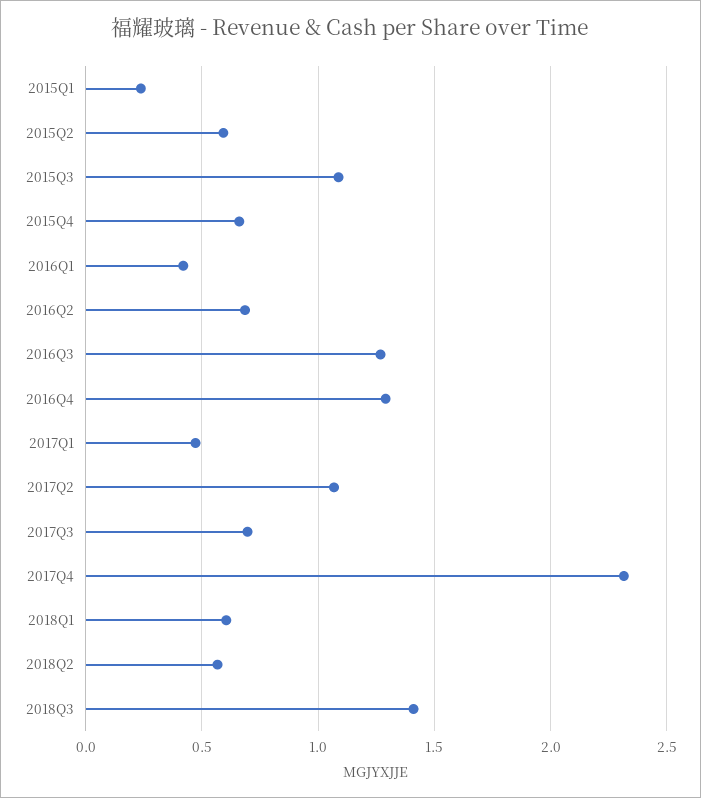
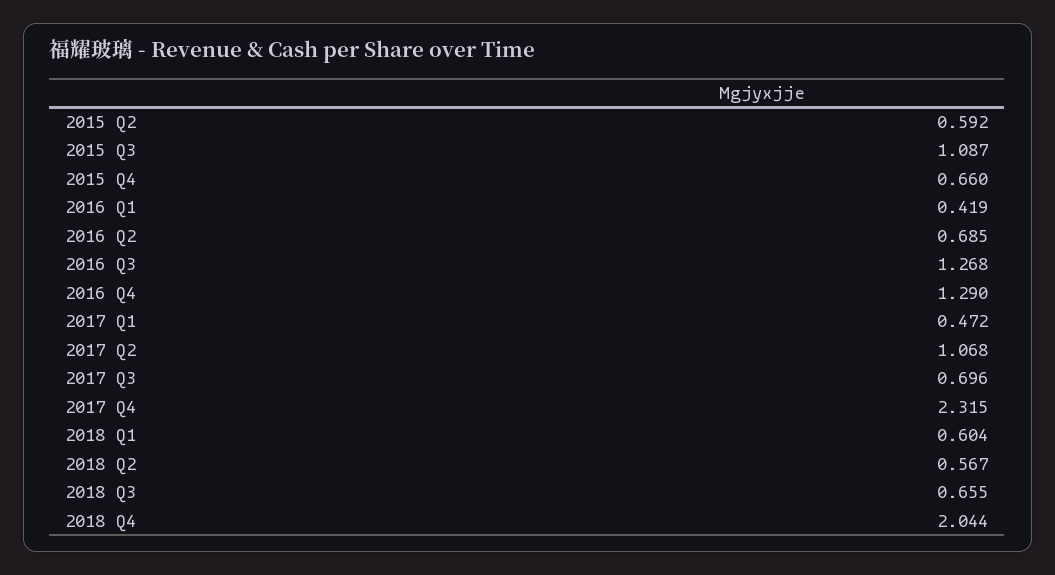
2015Q1: 0.25 -> none
2018Q3: 1.4 -> 0.655
2018 Q4: none -> 2.044

